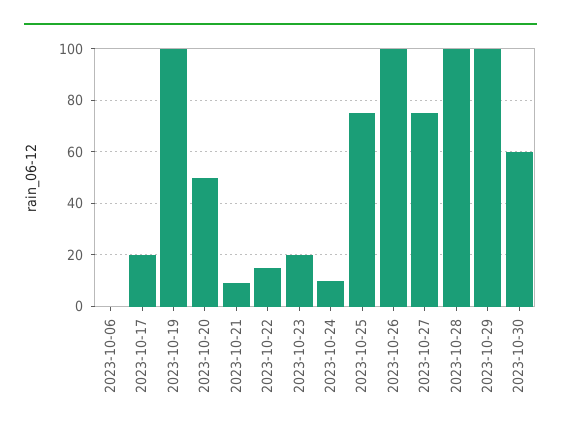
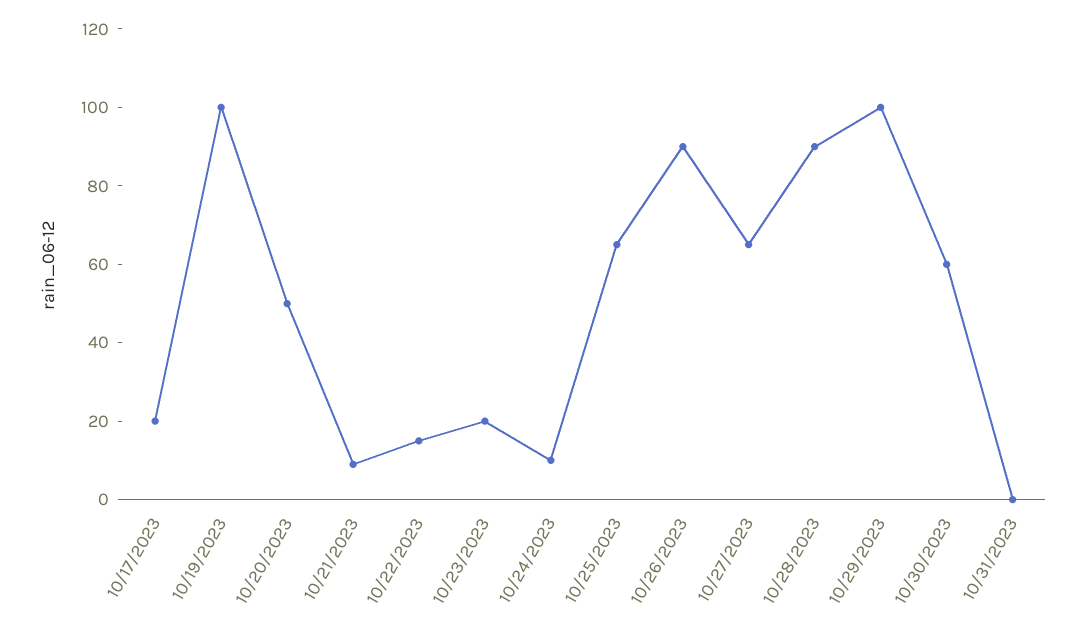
2023-10-06: 0 -> none
2023-10-25: 75 -> 65
2023-10-26: 100 -> 90
2023-10-27: 75 -> 65
2023-10-28: 100 -> 90
10/31/2023: none -> 0

